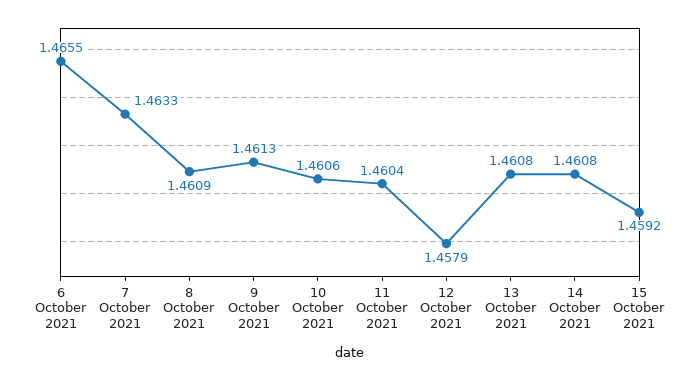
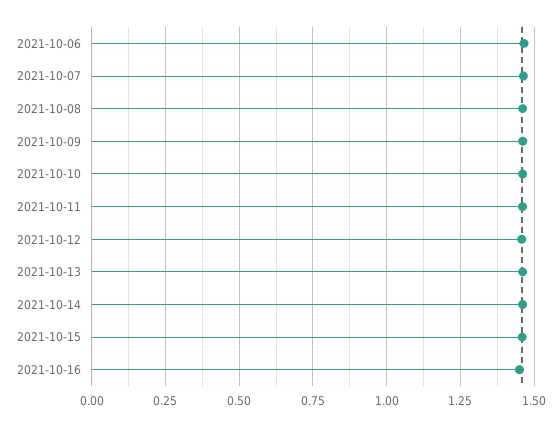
2021-10-16: none -> 1.45

